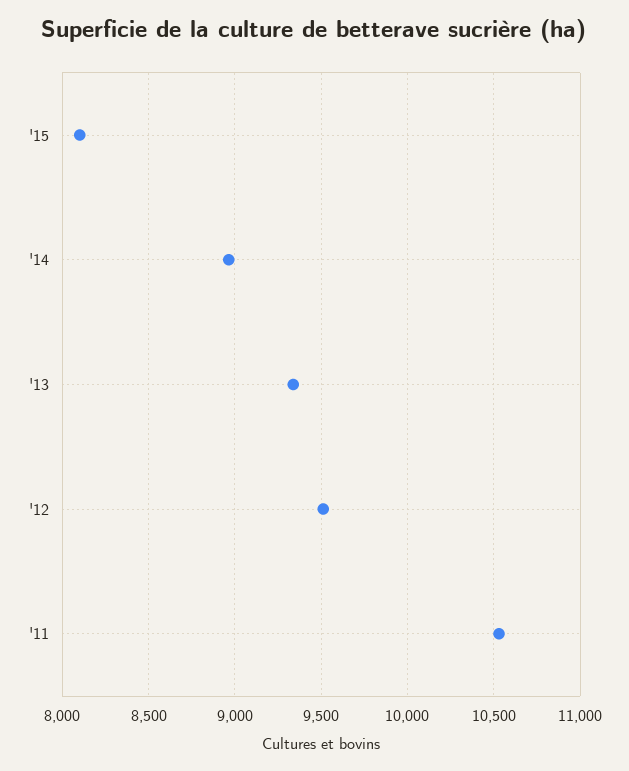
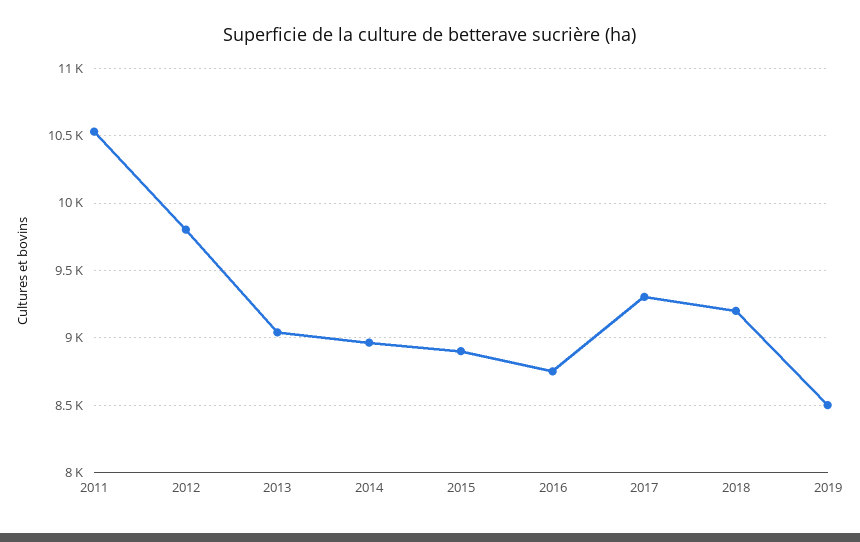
'15: 8100 -> 8900
'13: 9350 -> 9050
'12: 9500 -> 9800
2016: none -> 8750
2017: none -> 9300
2018: none -> 9200
2019: none -> 8500

